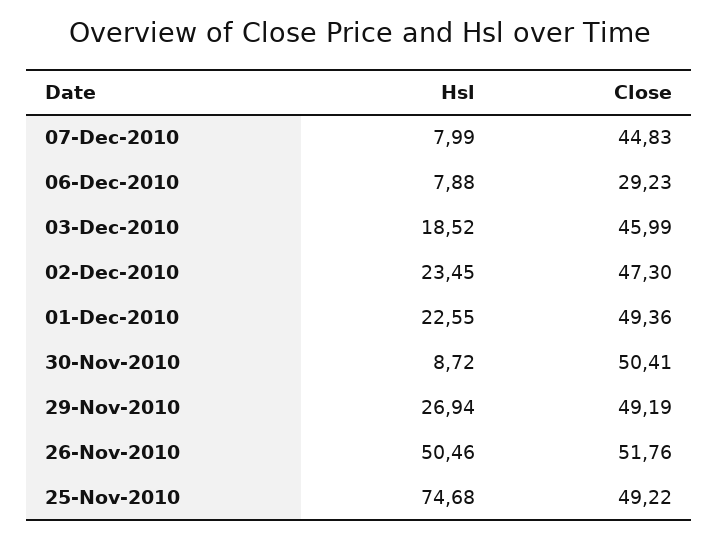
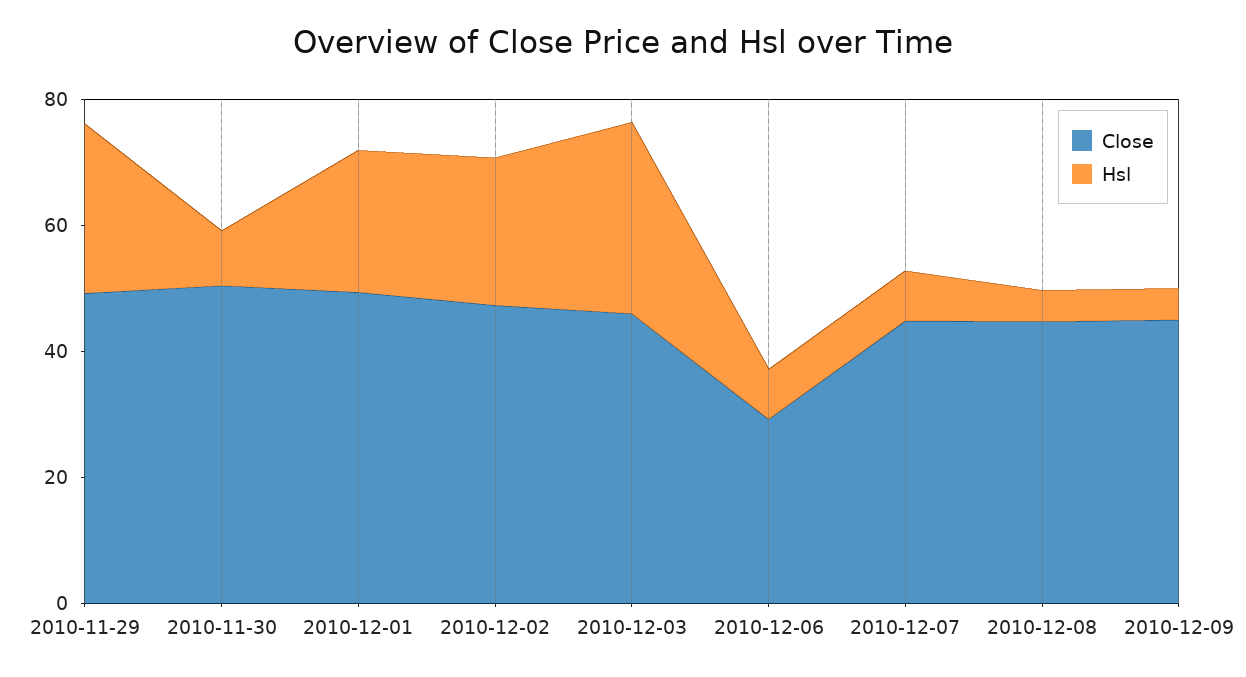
Hsl, 03-Dec-2010: 18.52 -> 30
Hsl, 26-Nov-2010: 50.46 -> none
Close, 26-Nov-2010: 51.76 -> none
Hsl, 25-Nov-2010: 74.68 -> none
Close, 25-Nov-2010: 49.22 -> none
Close, 2010-12-08: none -> 45
Hsl, 2010-12-08: none -> 5
Close, 2010-12-09: none -> 45
Hsl, 2010-12-09: none -> 5

